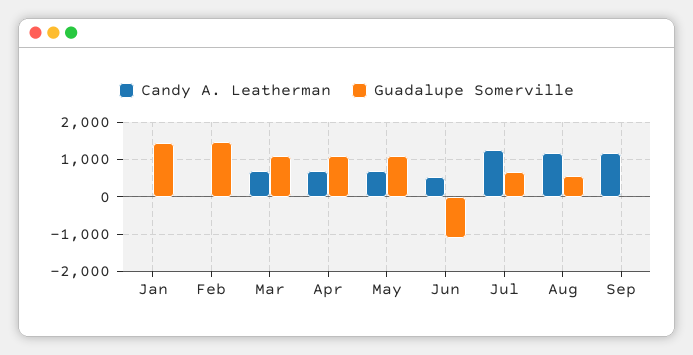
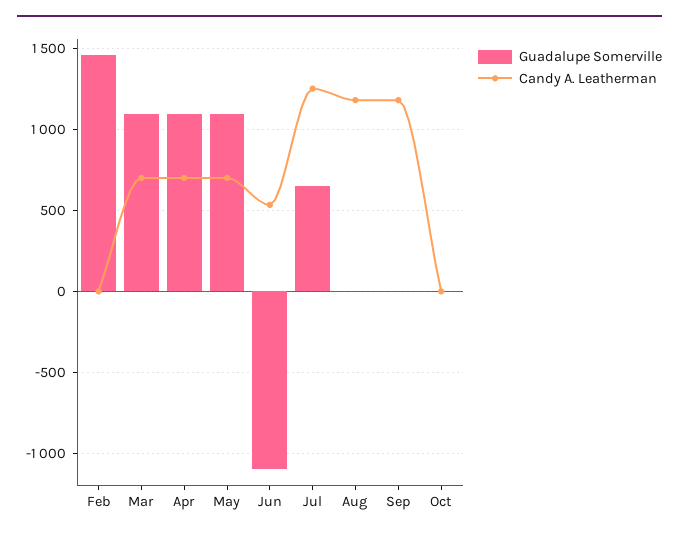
Candy A. Leatherman, Jan: 0 -> none
Guadalupe Somerville, Jan: 1400 -> none
Guadalupe Somerville, Aug: 600 -> 0
Guadalupe Somerville, Oct: none -> 0
Candy A. Leatherman, Oct: none -> 0

